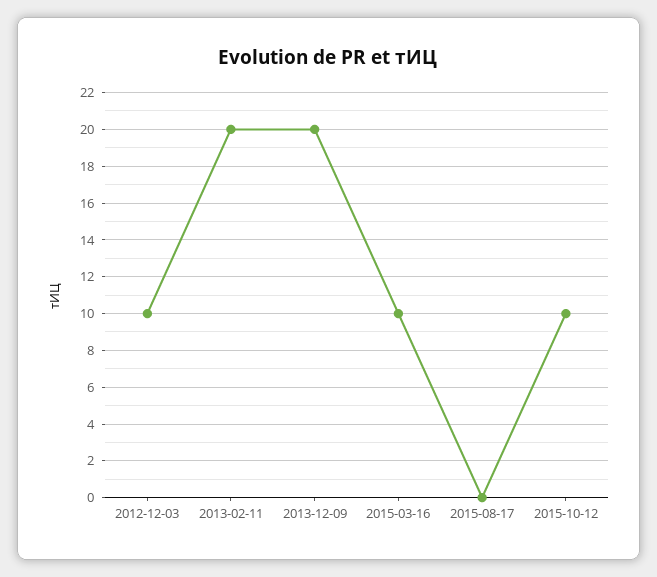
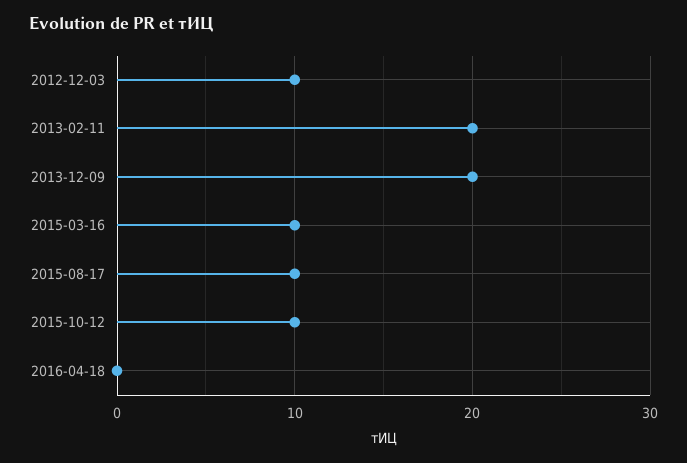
2015-08-17: 0 -> 10
2016-04-18: none -> 0

